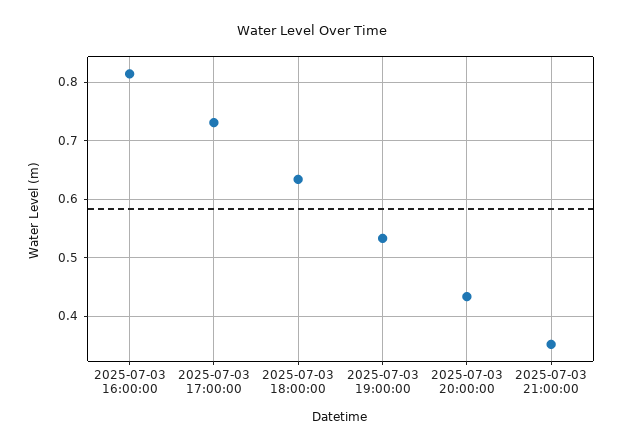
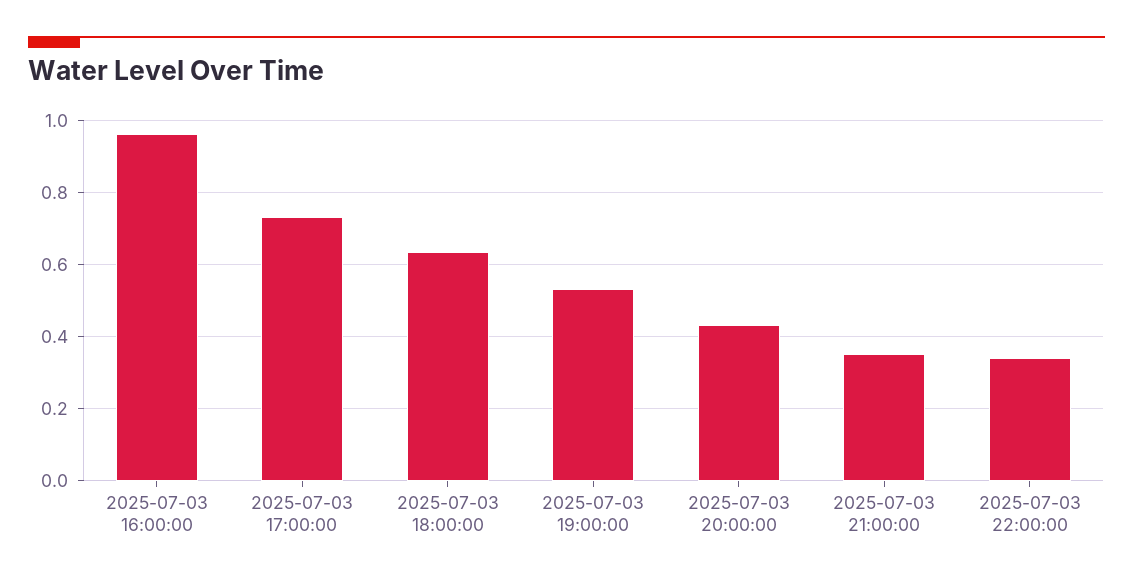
2025-07-03 16:00:00: 0.82 -> 0.96
2025-07-03 22:00:00: none -> 0.34

